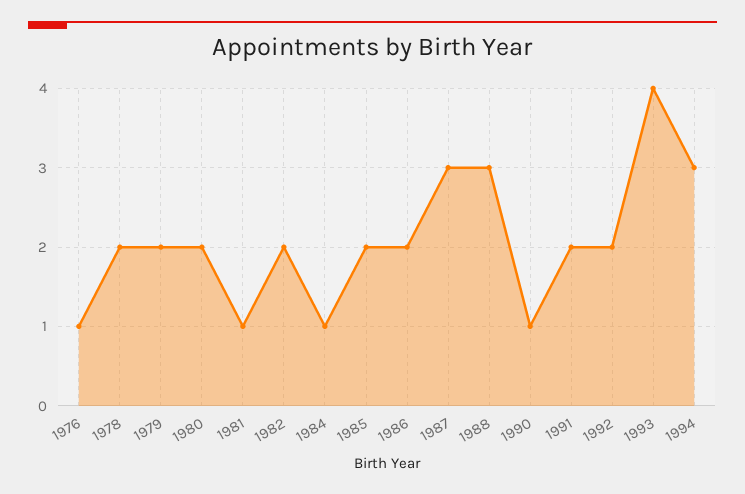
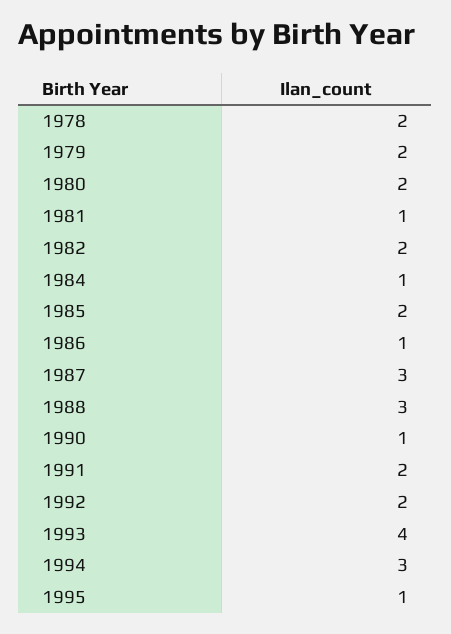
1976: 1 -> none
1986: 2 -> 1
1995: none -> 1

